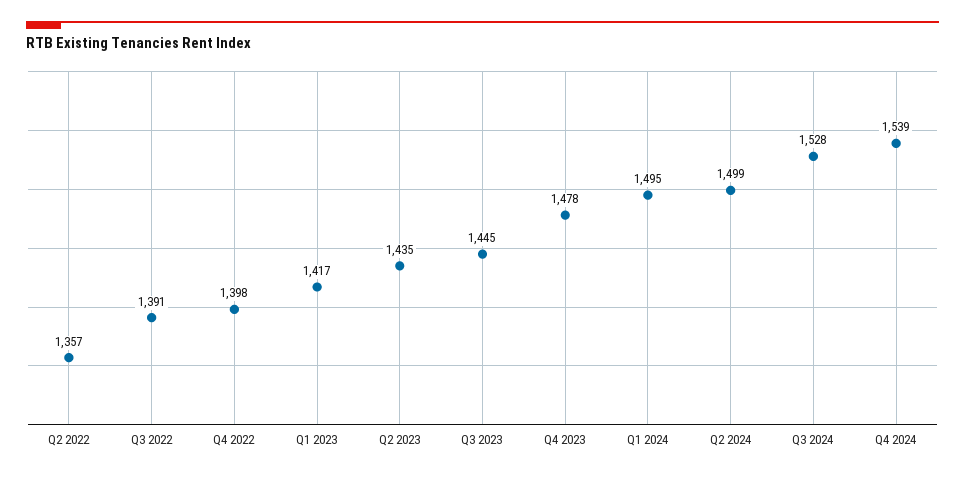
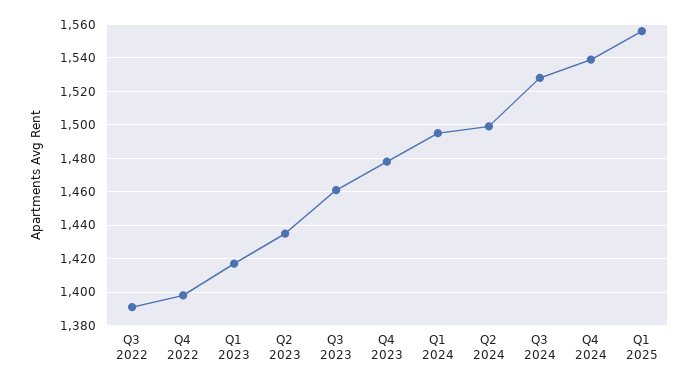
Q2 2022: 1357 -> none
Q3 2023: 1445 -> 1460
Q1 2025: none -> 1555

